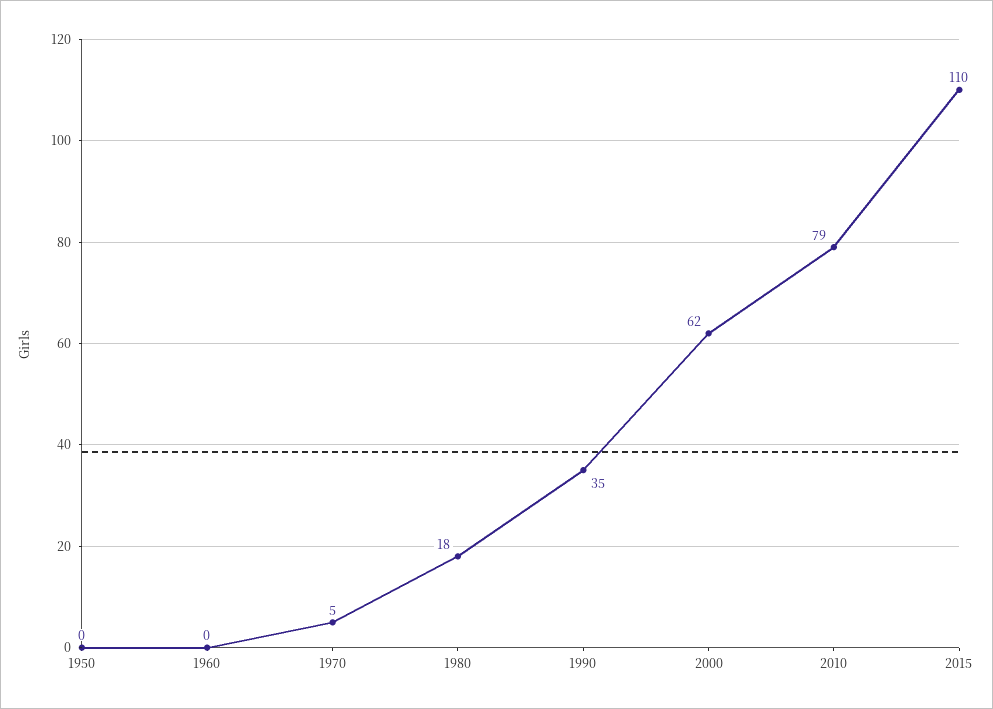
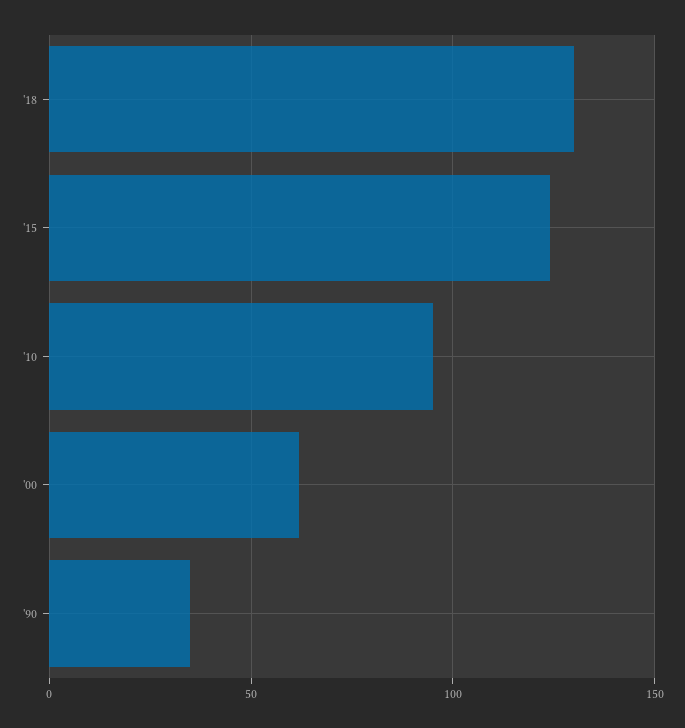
1950: 0 -> none
1960: 0 -> none
1970: 5 -> none
1980: 18 -> none
2010: 79 -> 95
2015: 110 -> 125
'18: none -> 130

